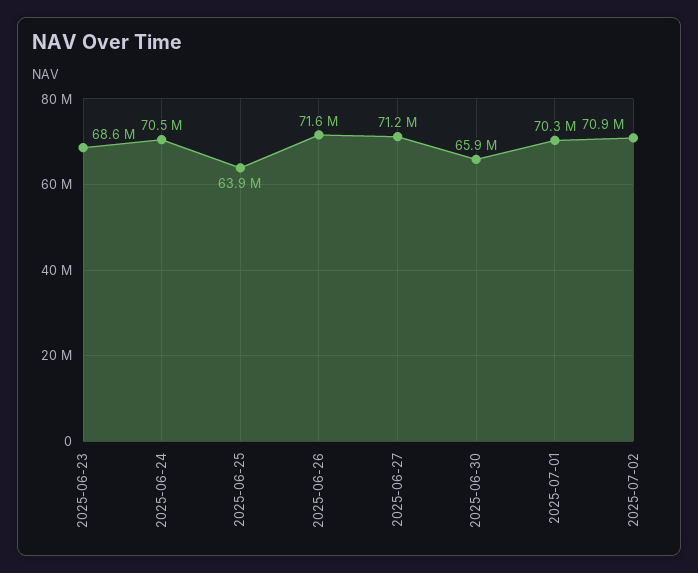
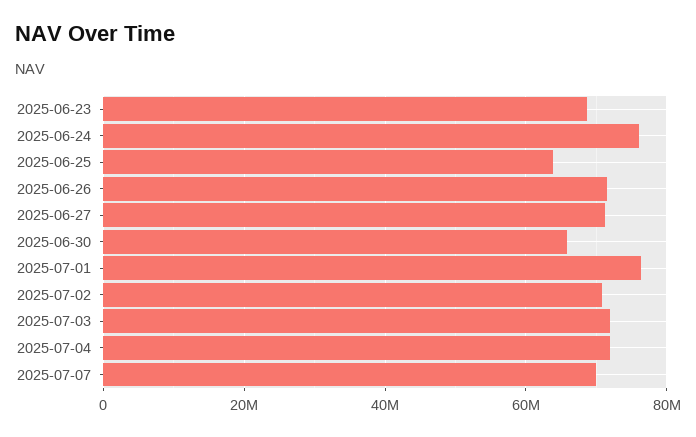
2025-06-24: 70500000 -> 76000000
2025-07-01: 70300000 -> 76000000
2025-07-03: none -> 72000000
2025-07-04: none -> 72000000
2025-07-07: none -> 70000000

